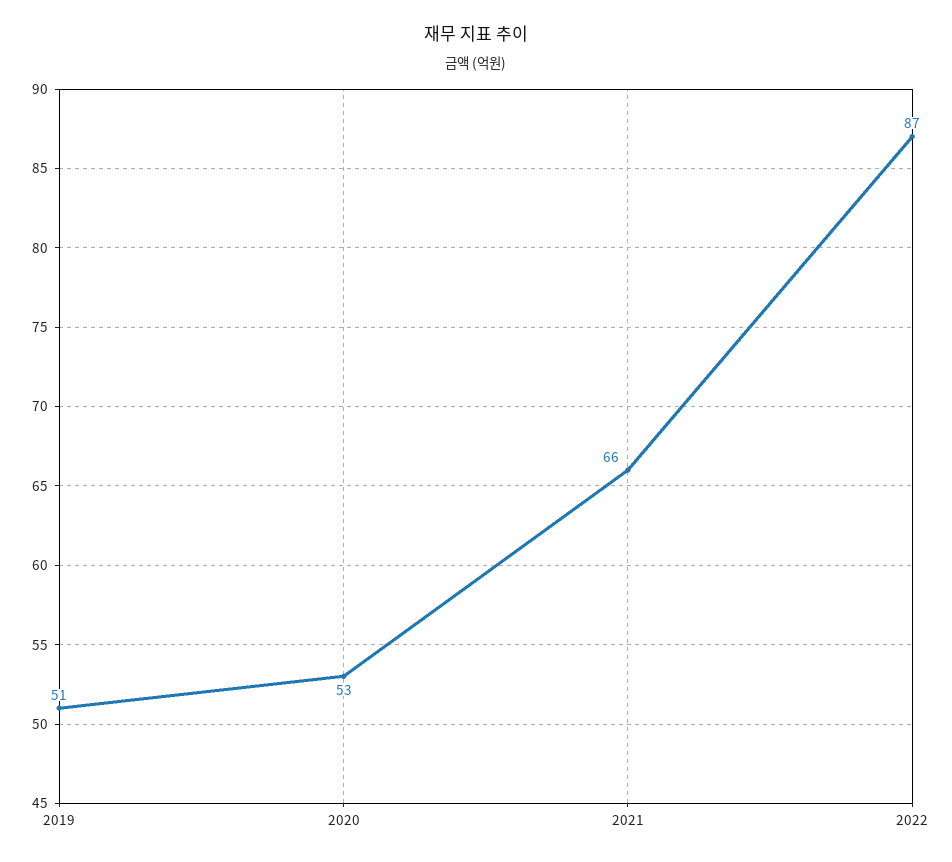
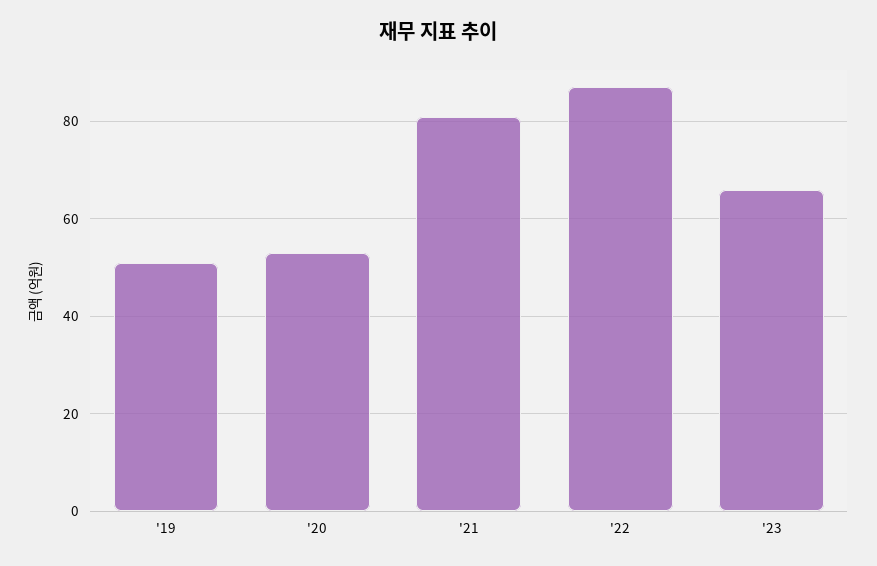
2021: 66 -> 80
'23: none -> 65

